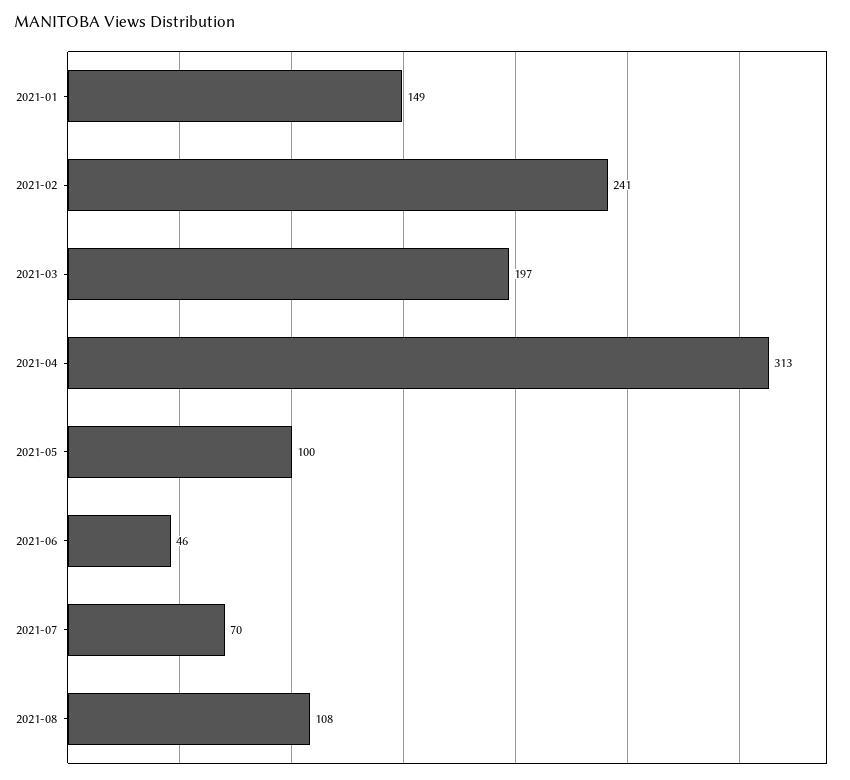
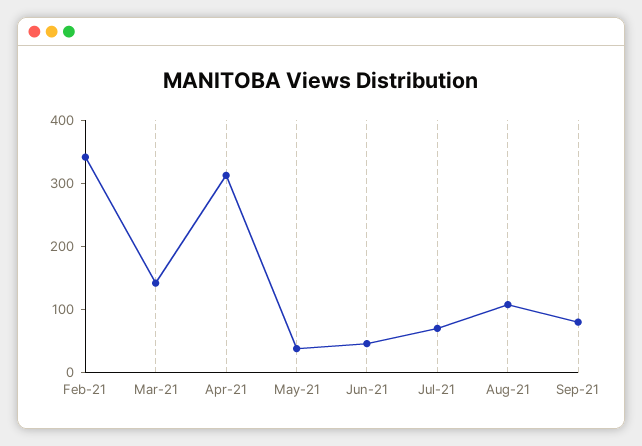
2021-01: 149 -> none
2021-02: 241 -> 340
2021-03: 197 -> 140
2021-05: 100 -> 40
Sep-21: none -> 80

